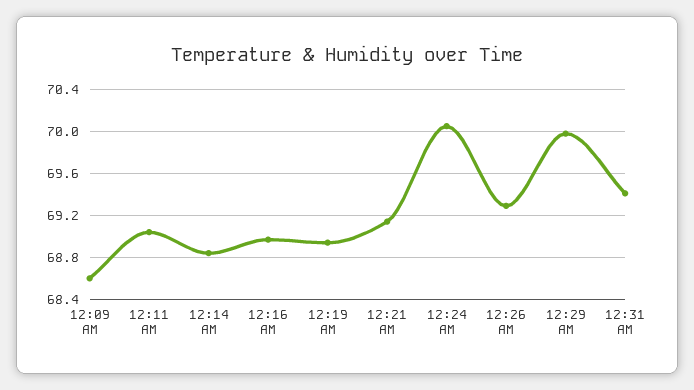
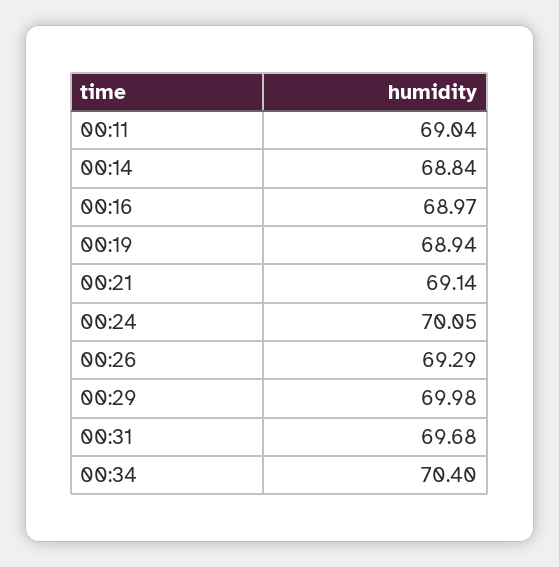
12:09 AM: 68.6 -> none
12:31 AM: 69.4 -> 69.68
00:34: none -> 70.4

